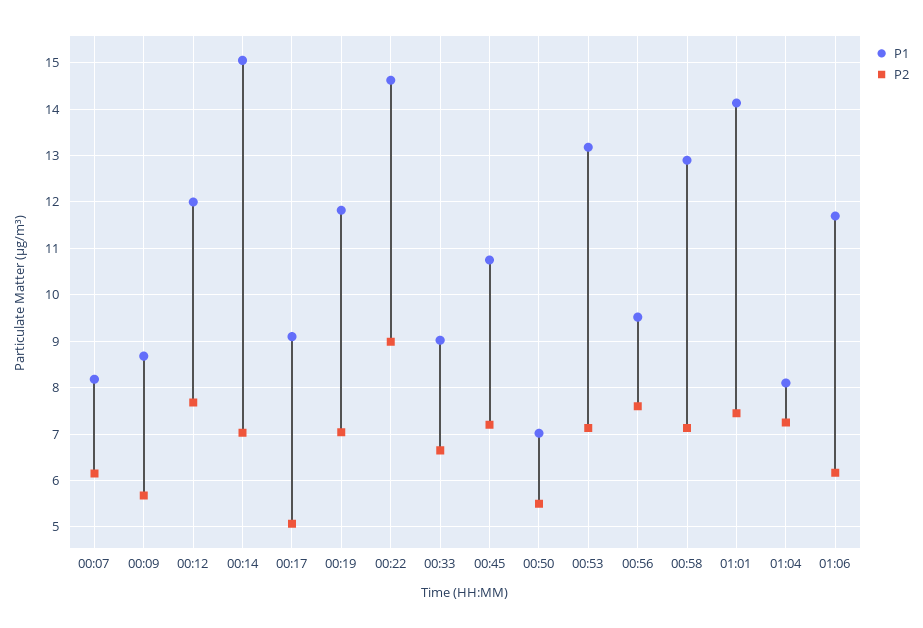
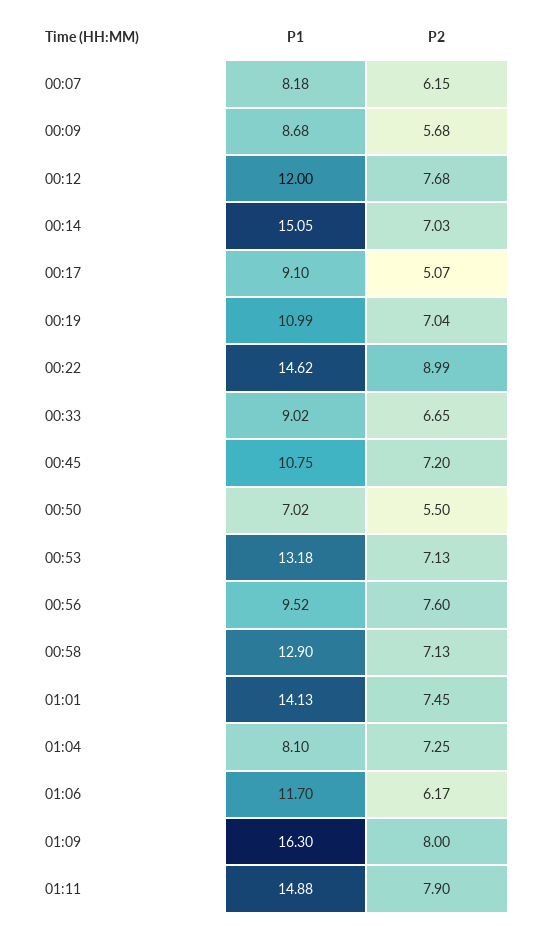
P1, 00:19: 11.8 -> 10.99
P1, 01:09: none -> 16.3
P2, 01:09: none -> 8
P1, 01:11: none -> 14.88
P2, 01:11: none -> 7.9

